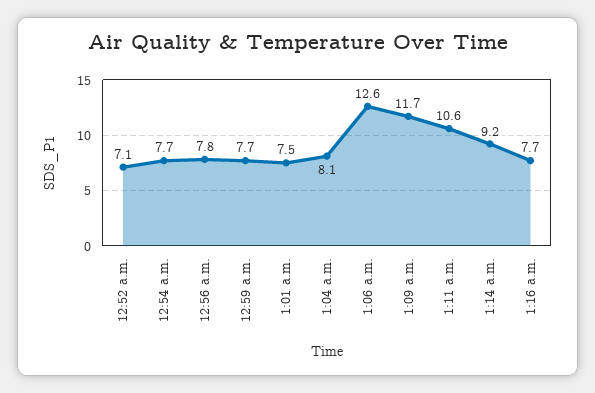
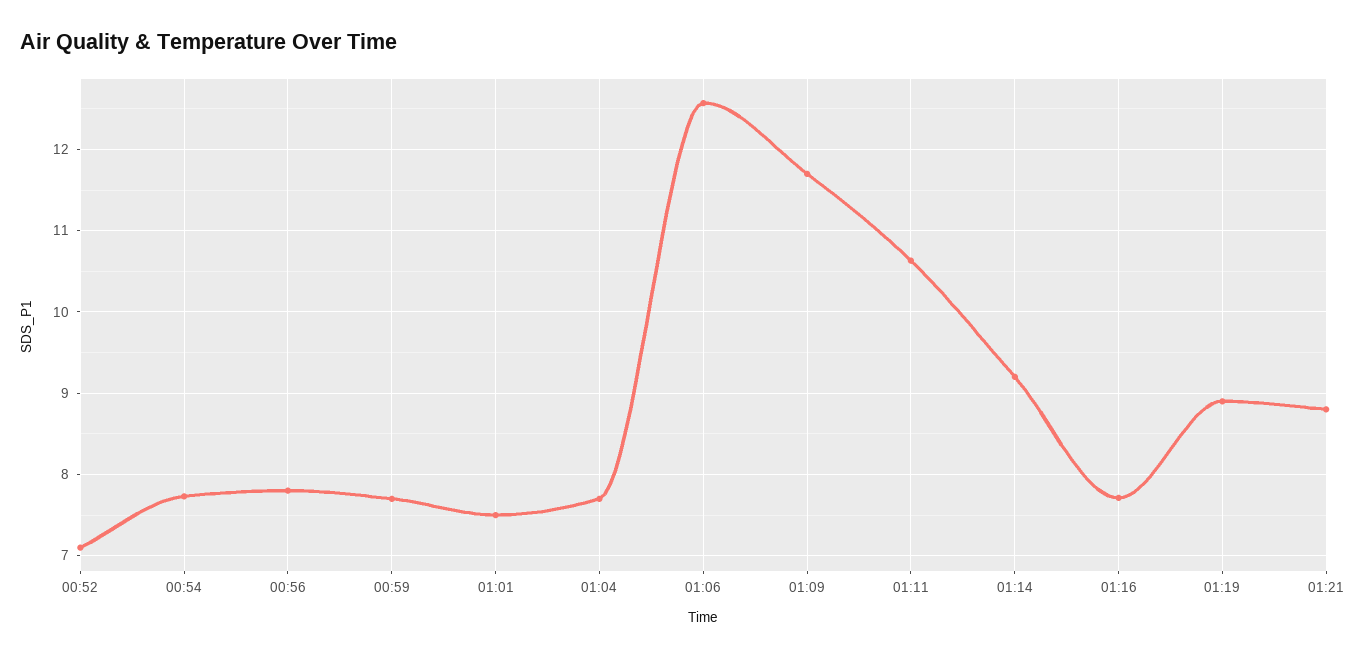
1:04 a.m.: 8.1 -> 7.7
01:19: none -> 8.9
01:21: none -> 8.8

